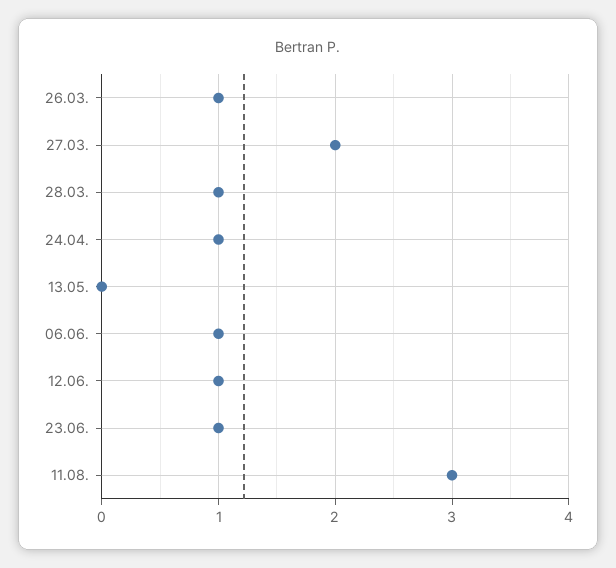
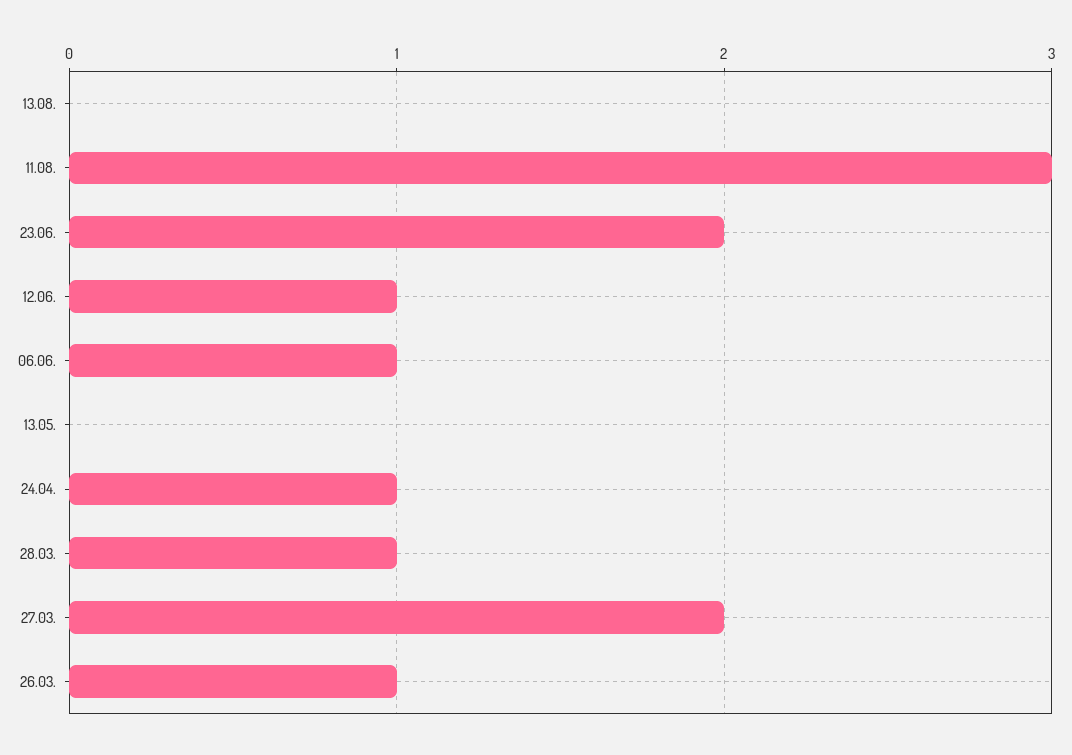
23.06.: 1 -> 2
13.08.: none -> 0

